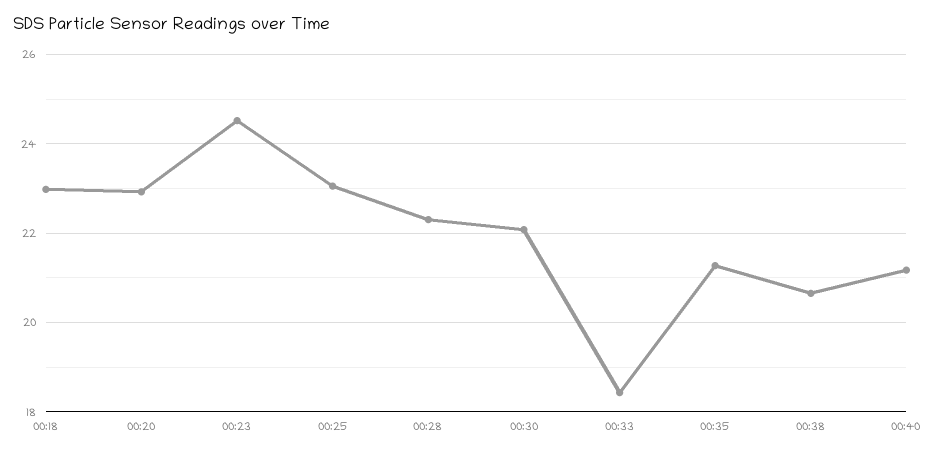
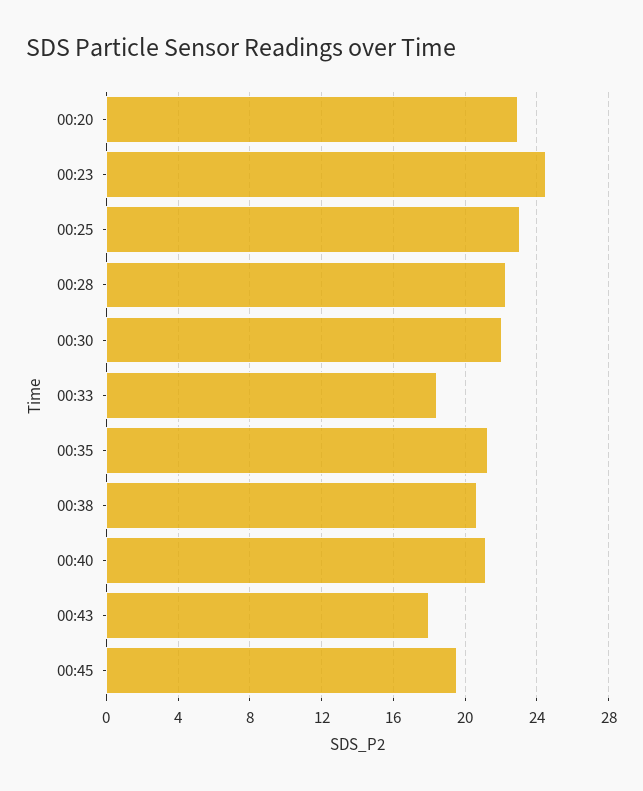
00:18: 23 -> none
00:43: none -> 18
00:45: none -> 19.5

